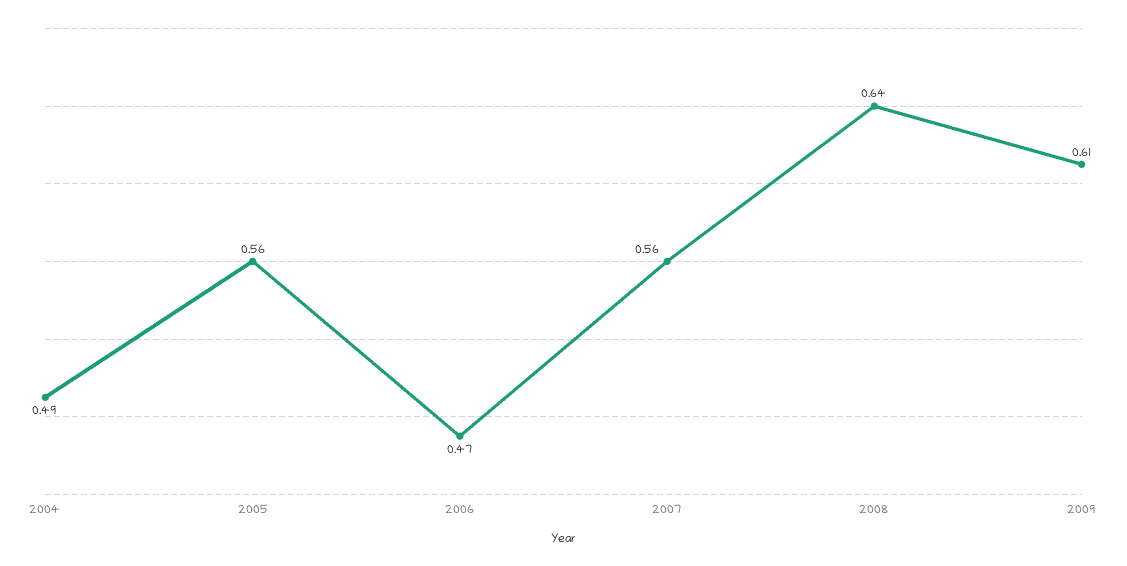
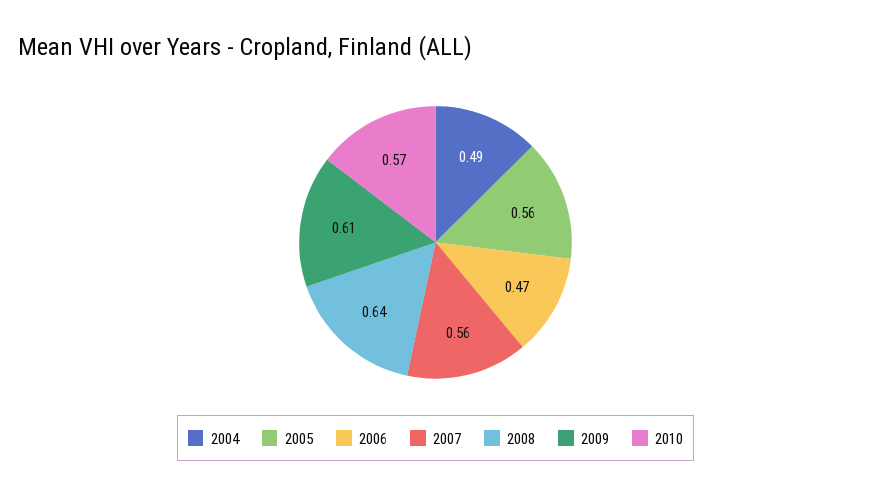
2010: none -> 0.57

